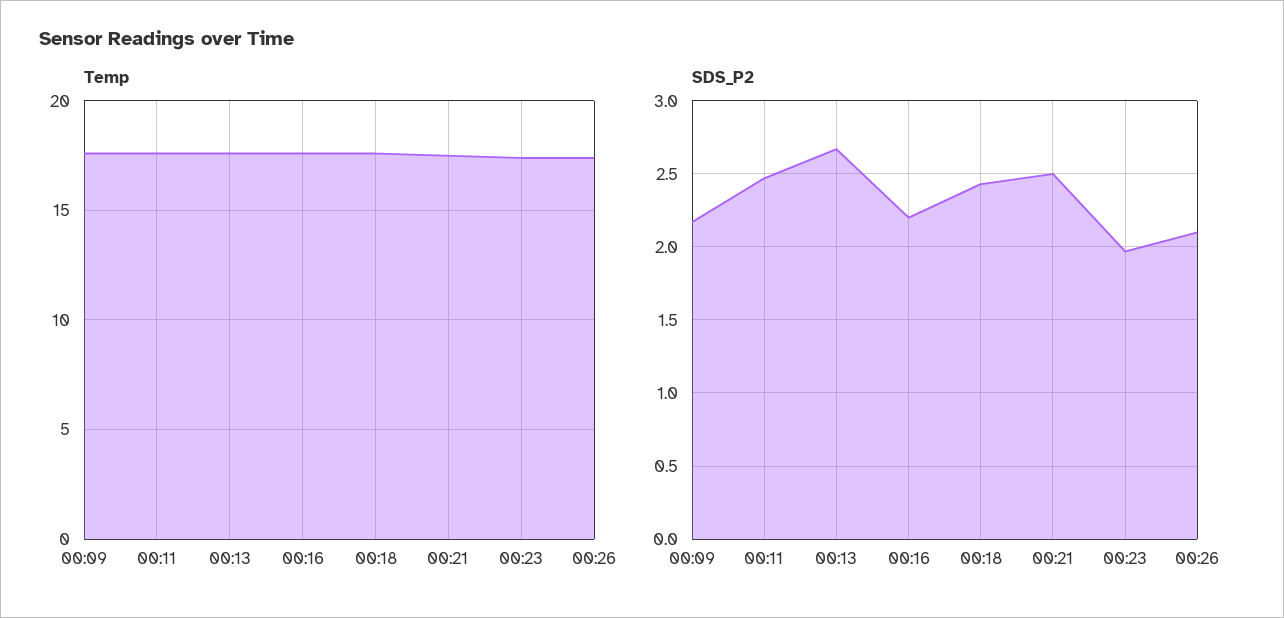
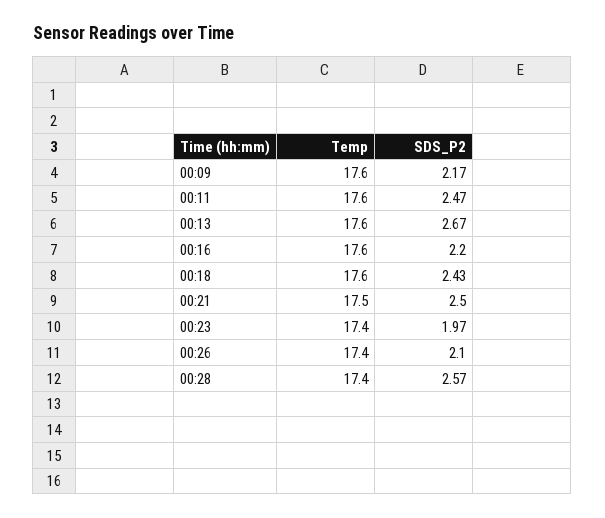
Temp, 00:28: none -> 17.4
SDS_P2, 00:28: none -> 2.57

